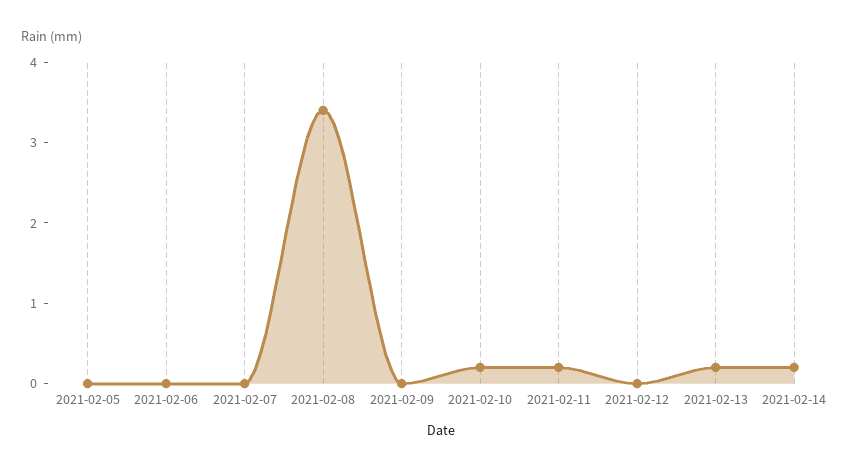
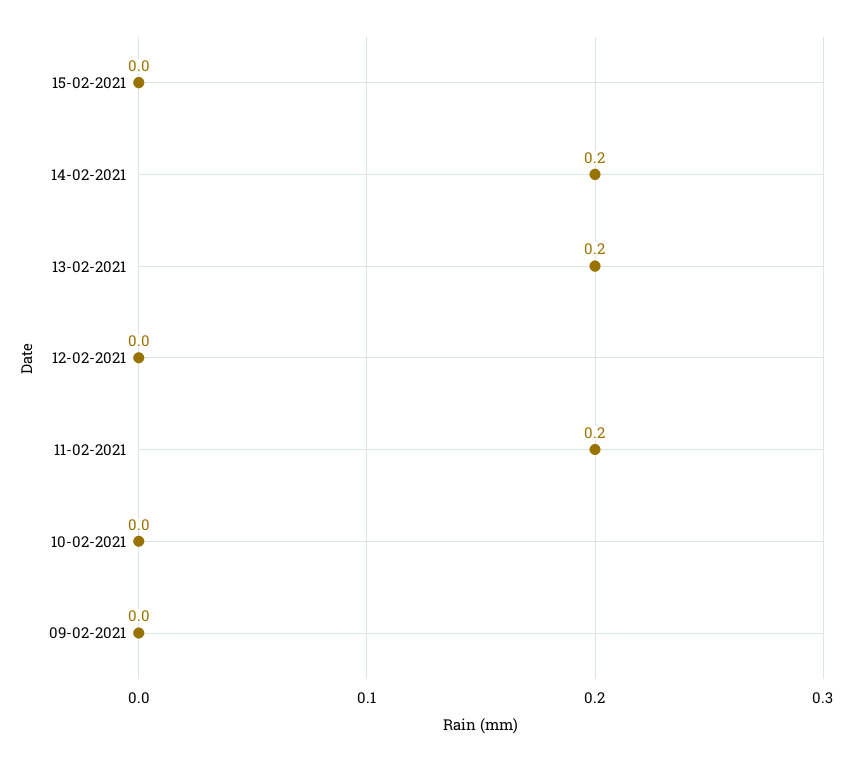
2021-02-05: 0 -> none
2021-02-06: 0 -> none
2021-02-07: 0 -> none
2021-02-08: 3.4 -> none
2021-02-10: 0.2 -> 0
15-02-2021: none -> 0

